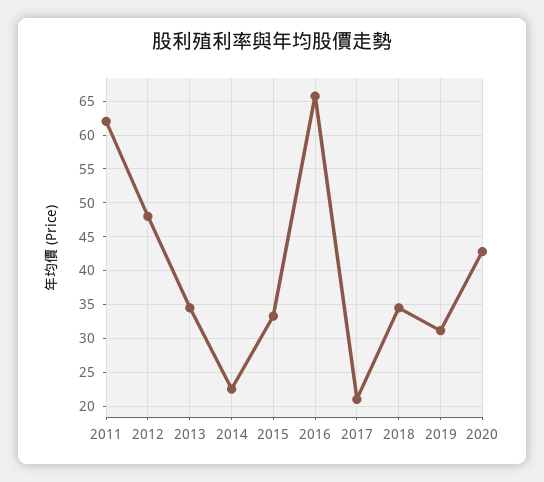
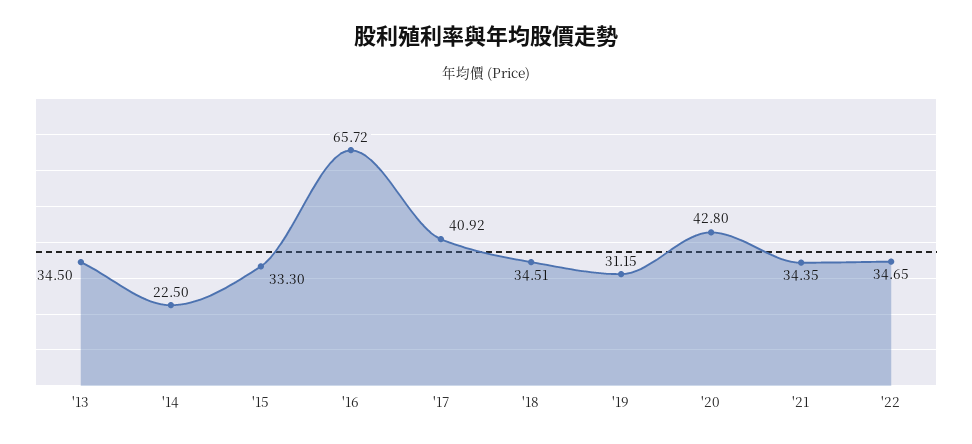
2011: 62 -> none
2012: 48 -> none
2017: 21 -> 40.92
'21: none -> 34.35
'22: none -> 34.65

